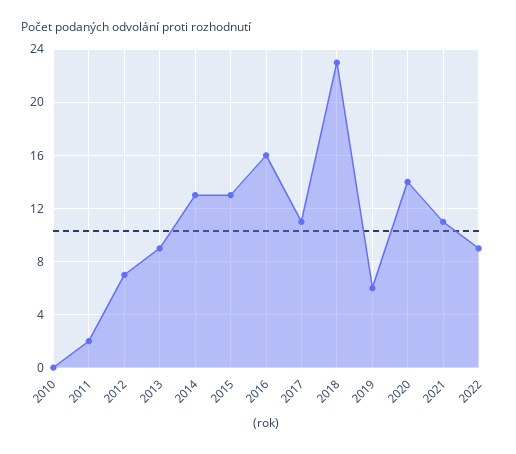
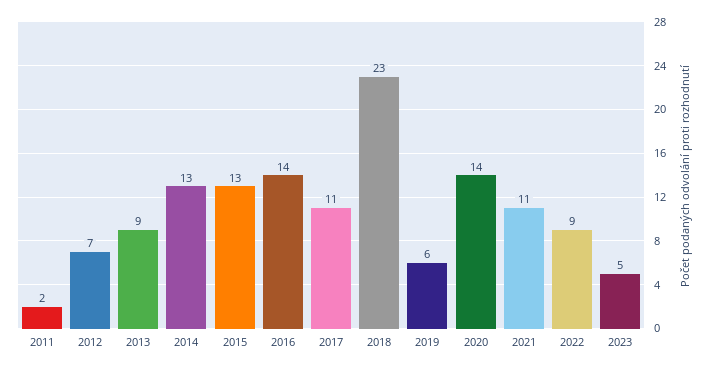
2010: 0 -> none
2016: 16 -> 14
2023: none -> 5

